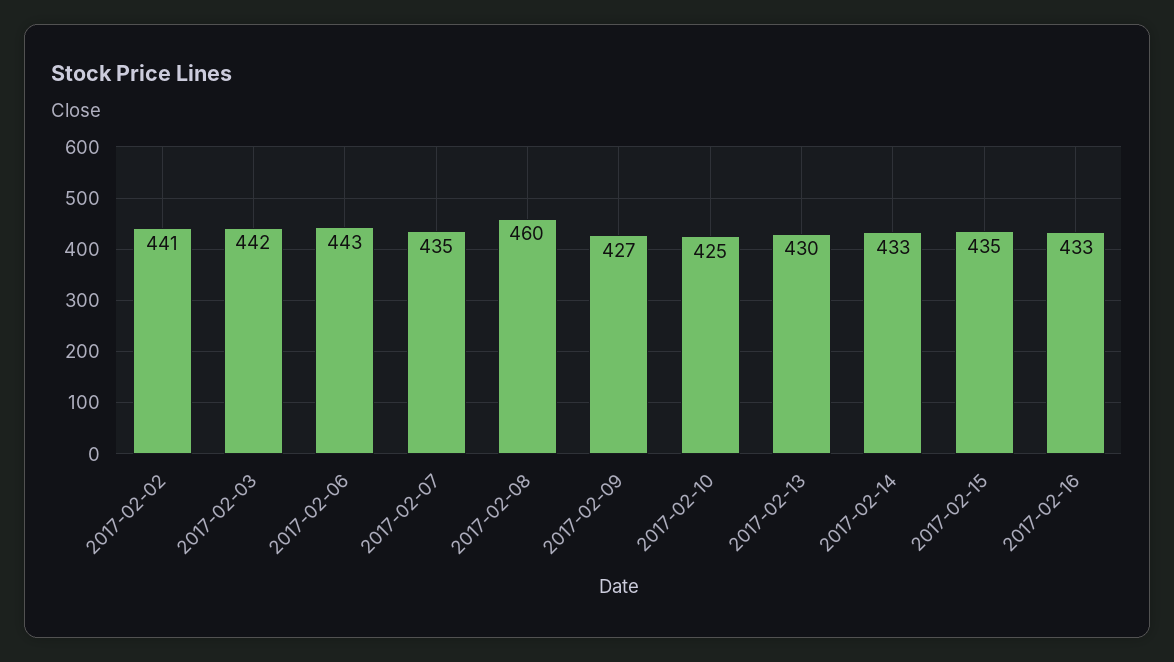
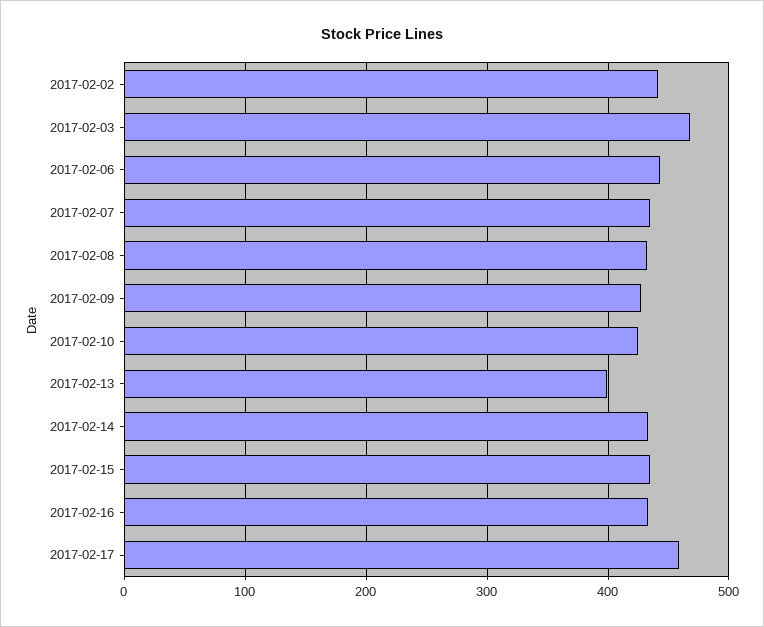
2017-02-03: 442 -> 470
2017-02-08: 460 -> 430
2017-02-13: 430 -> 400
2017-02-17: none -> 460

